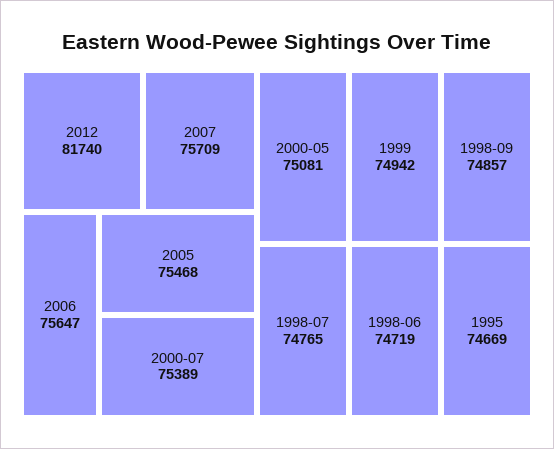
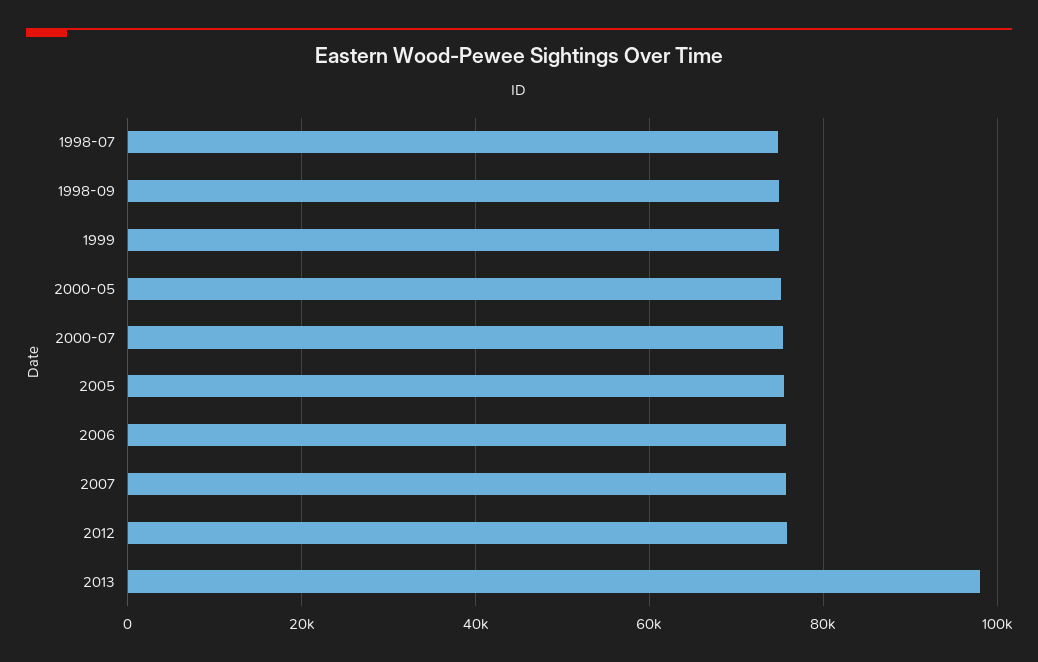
2012: 81740 -> 76000
1998-06: 74719 -> none
1995: 74669 -> none
2013: none -> 98000

